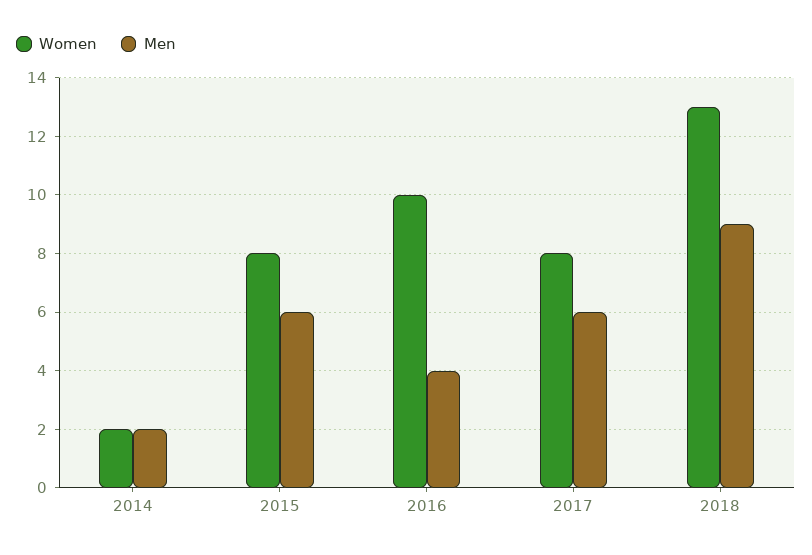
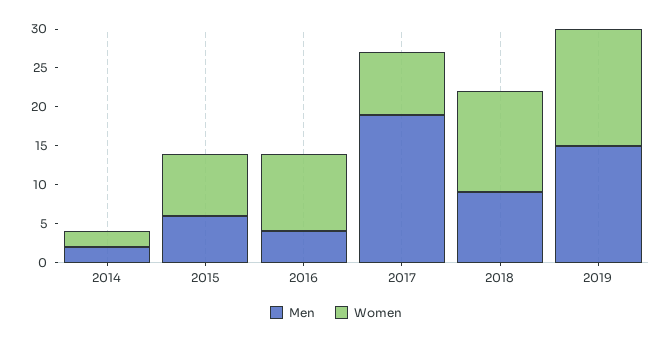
Men, 2017: 6 -> 20
Men, 2019: none -> 15
Women, 2019: none -> 15

